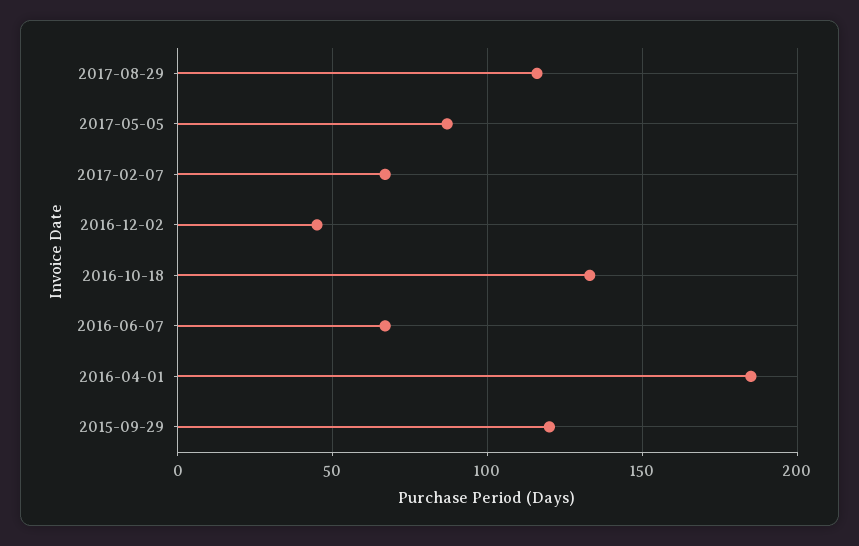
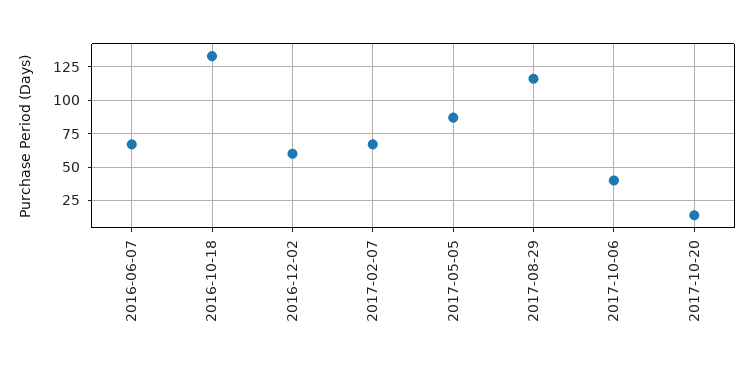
2016-12-02: 45 -> 60
2016-04-01: 185 -> none
2015-09-29: 120 -> none
2017-10-06: none -> 40
2017-10-20: none -> 15

